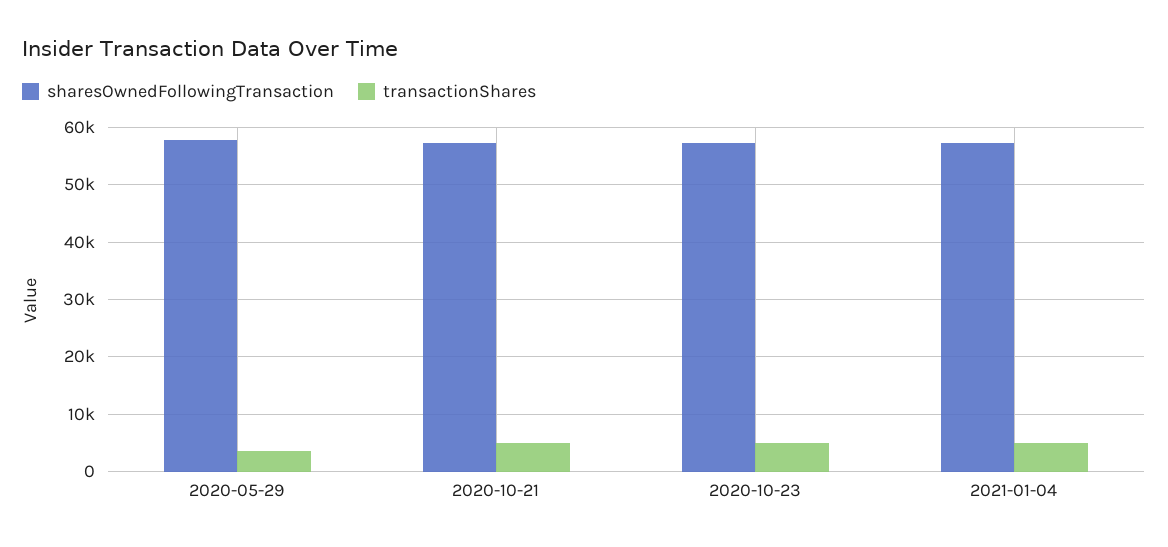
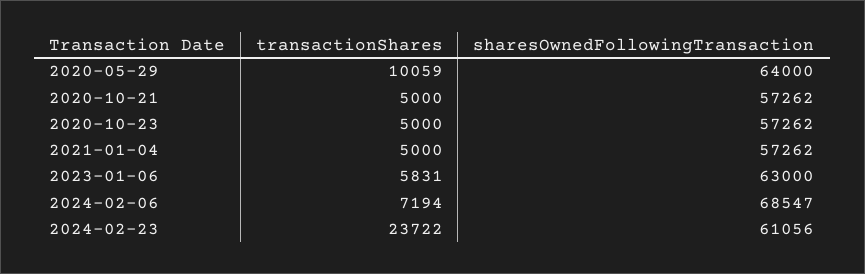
sharesOwnedFollowingTransaction, 2020-05-29: 58000 -> 64000
transactionShares, 2020-05-29: 4000 -> 10059
transactionShares, 2023-01-06: none -> 5831
sharesOwnedFollowingTransaction, 2023-01-06: none -> 63000
transactionShares, 2024-02-06: none -> 7194
sharesOwnedFollowingTransaction, 2024-02-06: none -> 68547
transactionShares, 2024-02-23: none -> 23722
sharesOwnedFollowingTransaction, 2024-02-23: none -> 61056

